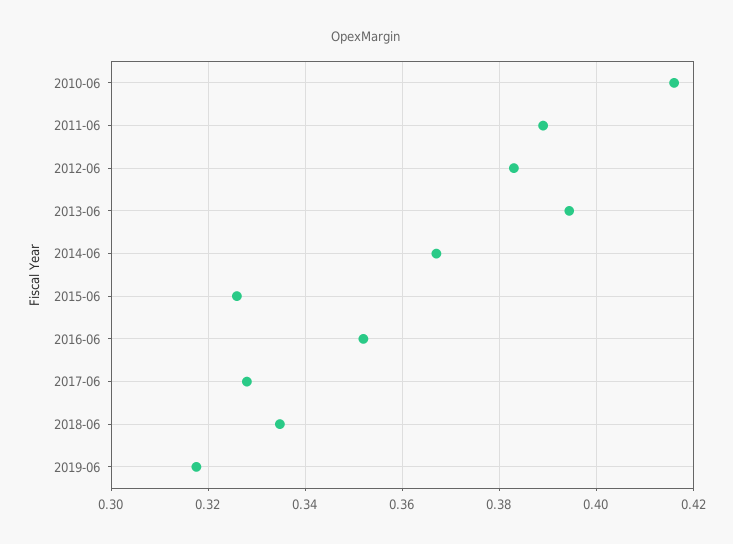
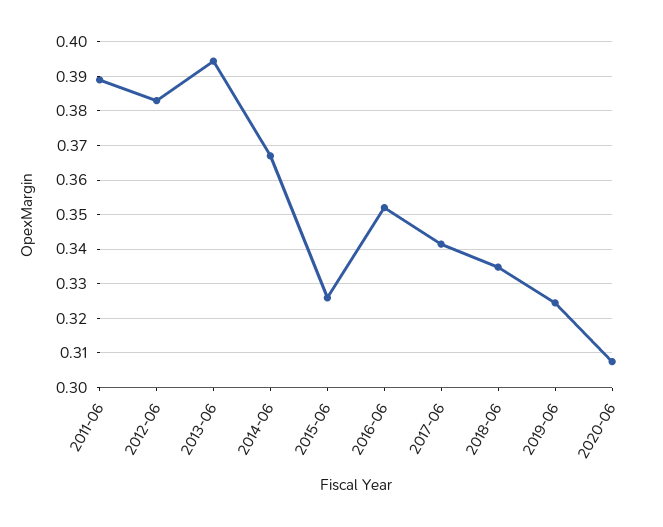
2010-06: 0.416 -> none
2017-06: 0.328 -> 0.342
2019-06: 0.318 -> 0.324
2020-06: none -> 0.308

